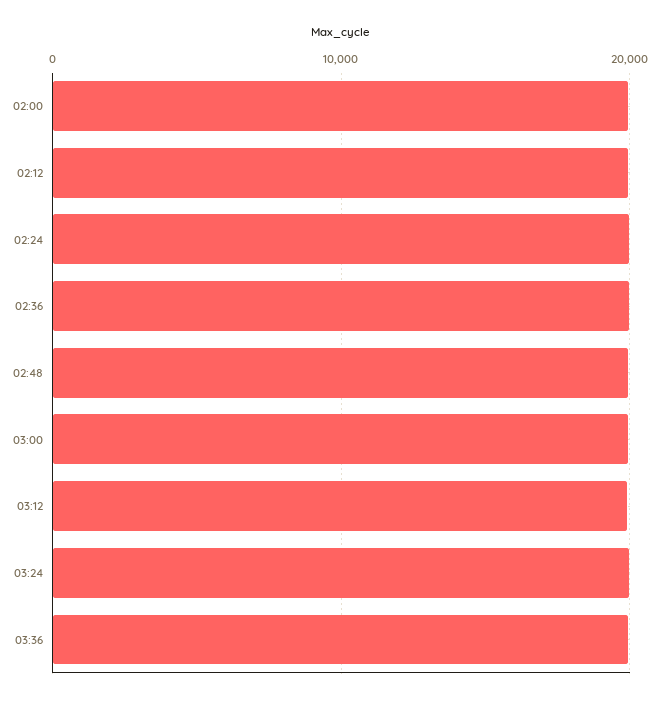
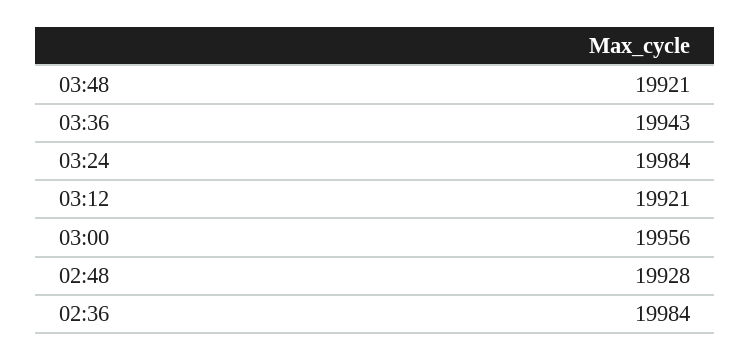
02:00: 20000 -> none
02:12: 20000 -> none
02:24: 20000 -> none
03:48: none -> 19921

